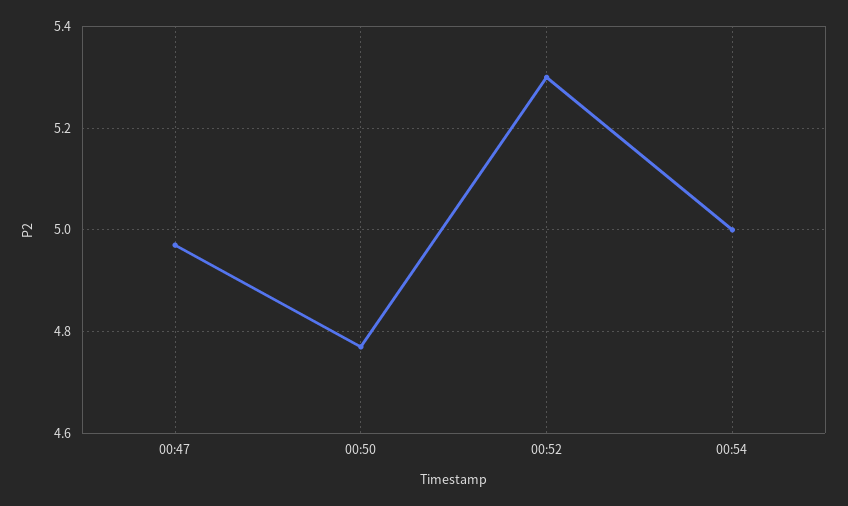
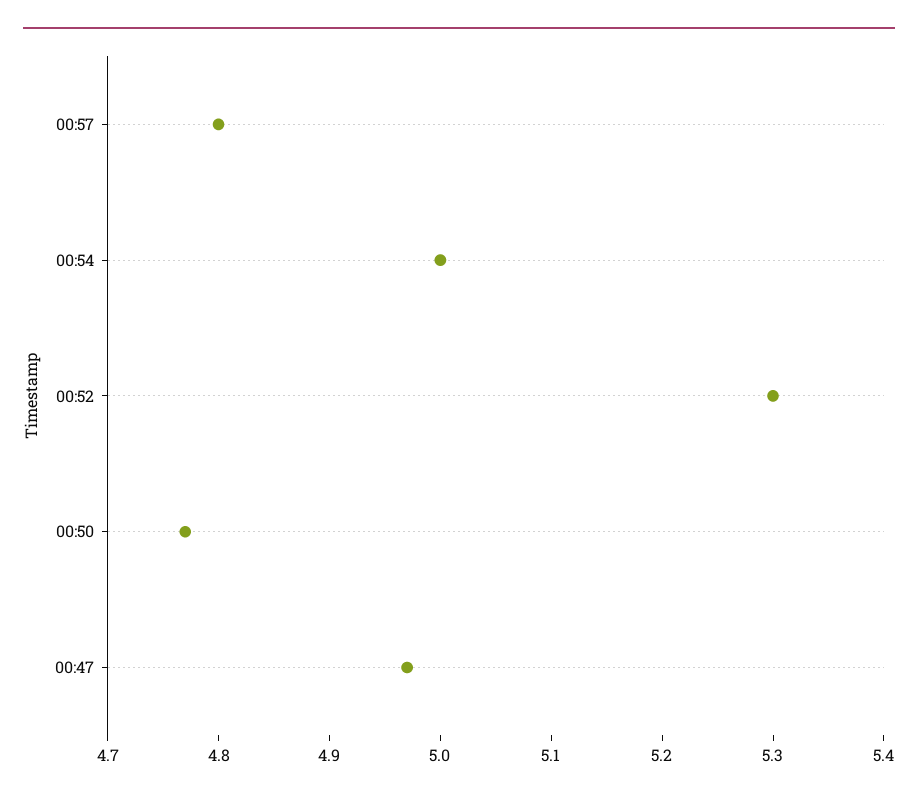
00:57: none -> 4.8

